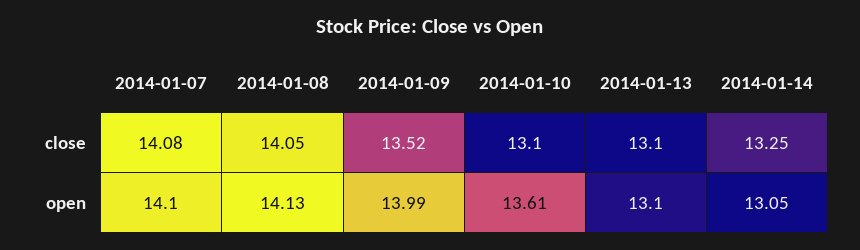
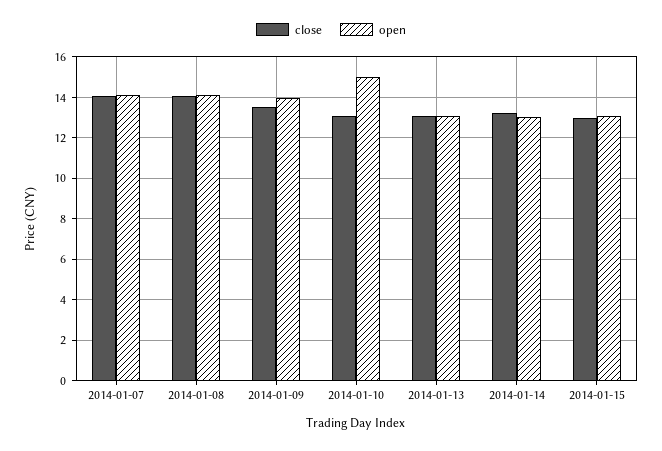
open, 2014-01-10: 13.61 -> 15
close, 2014-01-15: none -> 13
open, 2014-01-15: none -> 13

